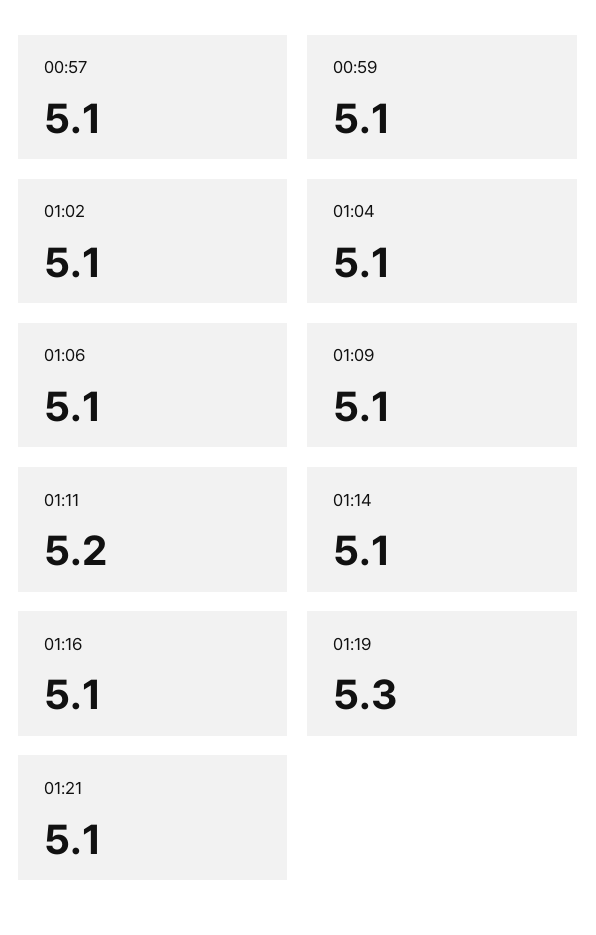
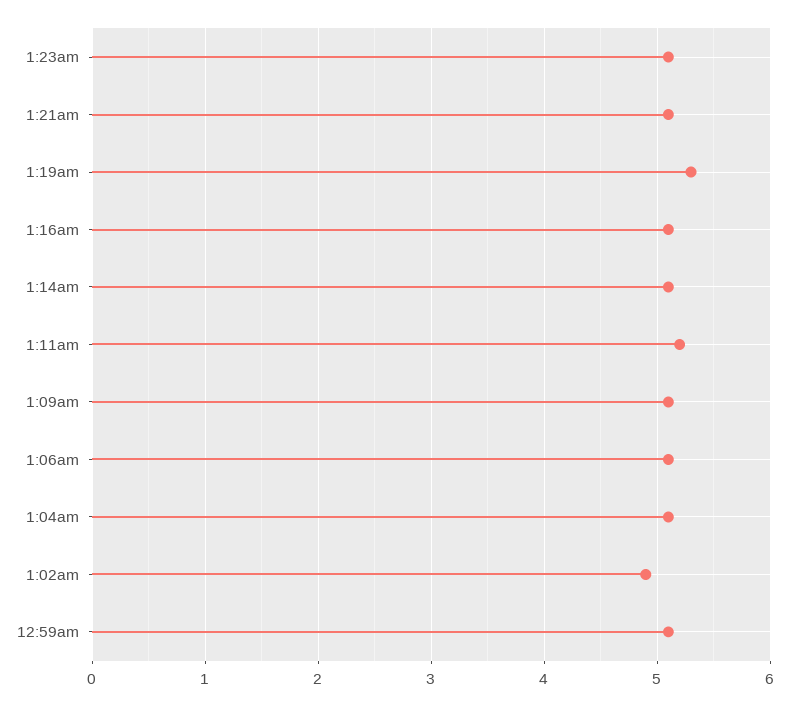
00:57: 5.1 -> none
01:02: 5.1 -> 4.9
1:23am: none -> 5.1

